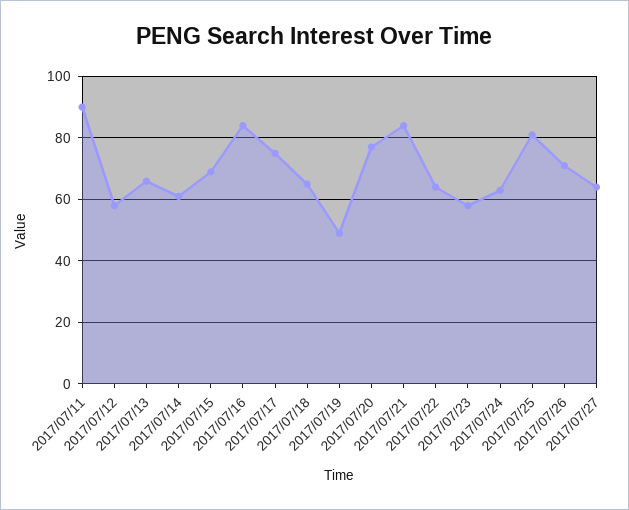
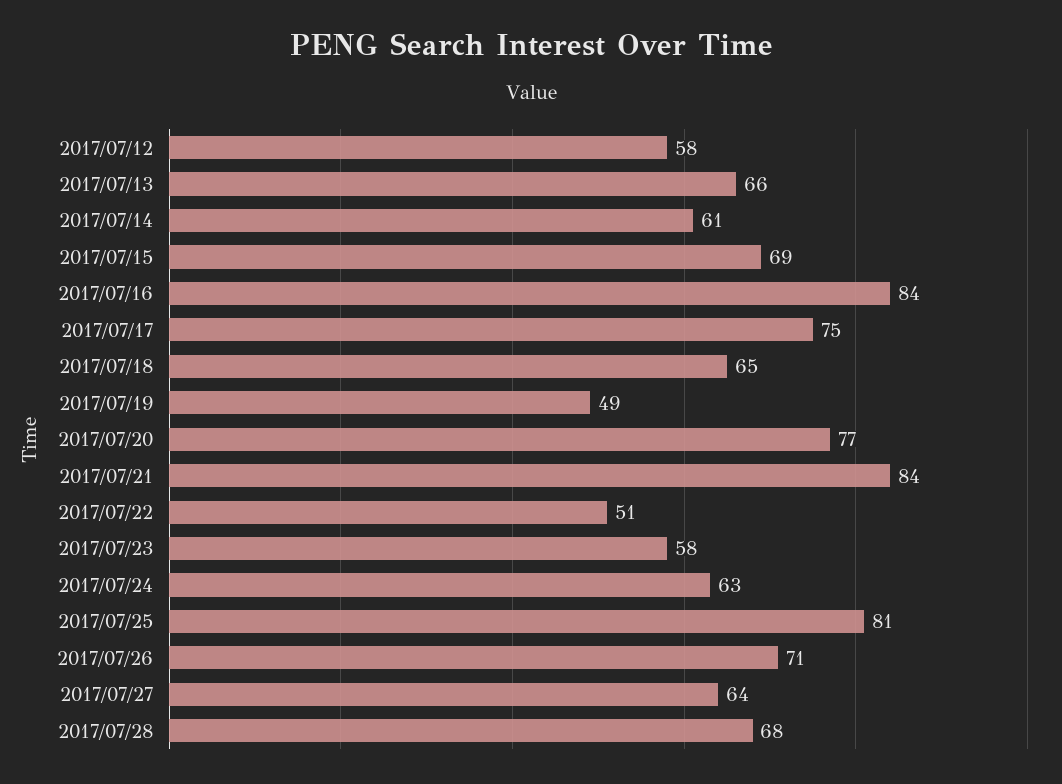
2017/07/11: 90 -> none
2017/07/22: 65 -> 51
2017/07/28: none -> 68

